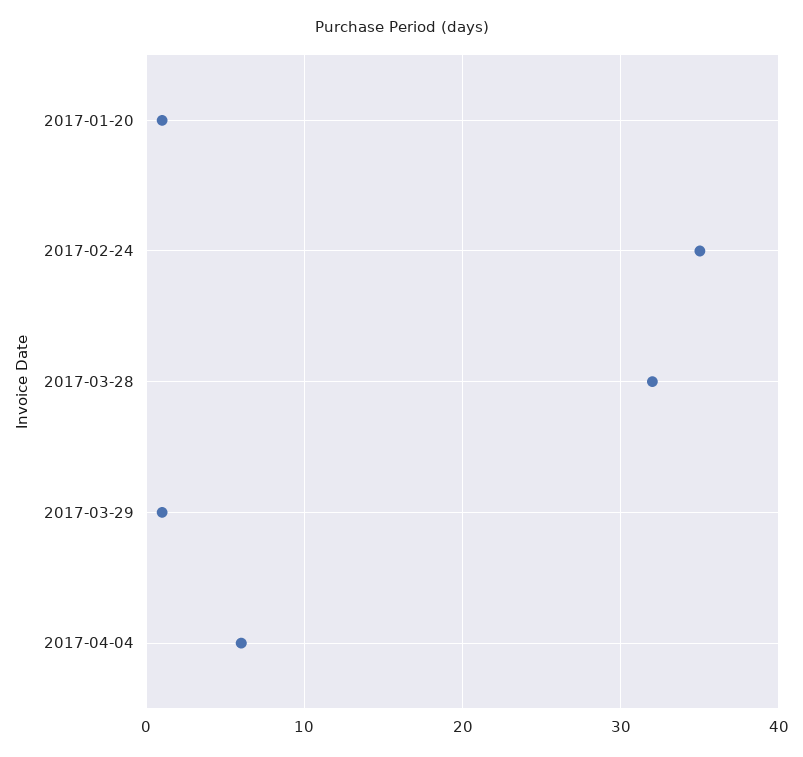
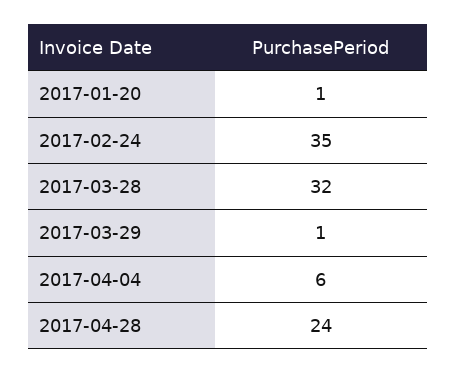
2017-04-28: none -> 24

